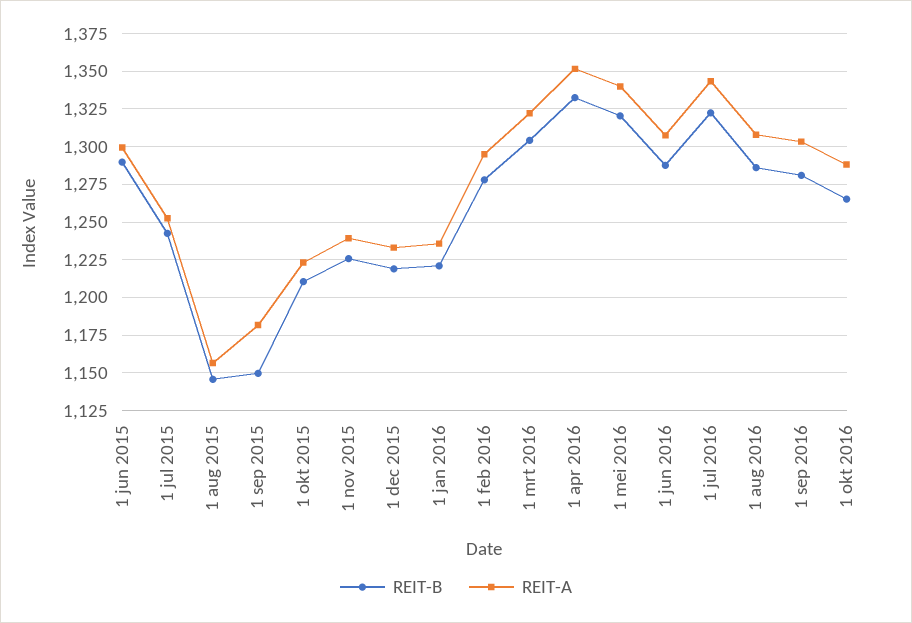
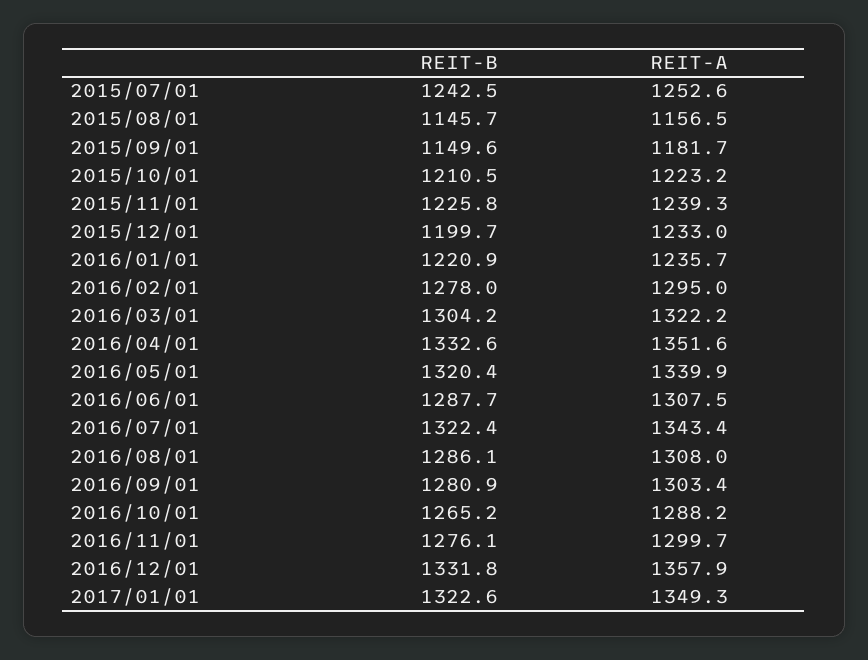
REIT-B, 1 jun 2015: 1290 -> none
REIT-A, 1 jun 2015: 1300 -> none
REIT-B, 1 dec 2015: 1220 -> 1199.7
REIT-B, 2016/11/01: none -> 1276.1
REIT-A, 2016/11/01: none -> 1299.7
REIT-B, 2016/12/01: none -> 1331.8
REIT-A, 2016/12/01: none -> 1357.9
REIT-B, 2017/01/01: none -> 1322.6
REIT-A, 2017/01/01: none -> 1349.3

